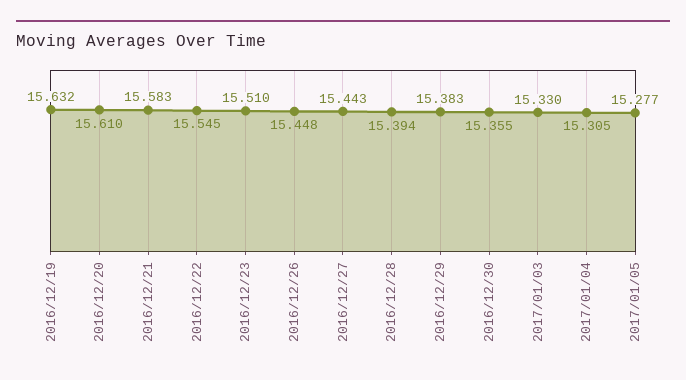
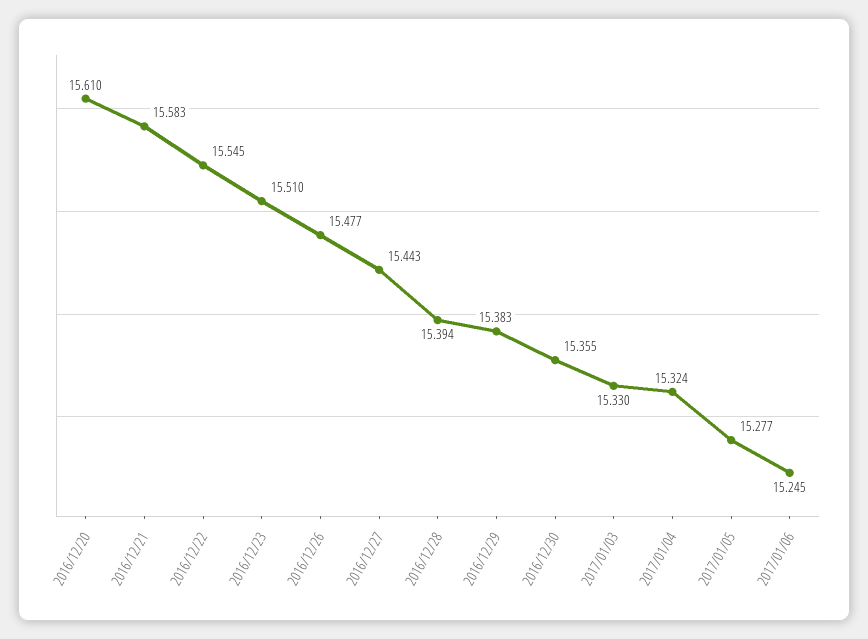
2016/12/19: 15.632 -> none
2016/12/26: 15.448 -> 15.477
2017/01/04: 15.305 -> 15.324
2017/01/06: none -> 15.245

